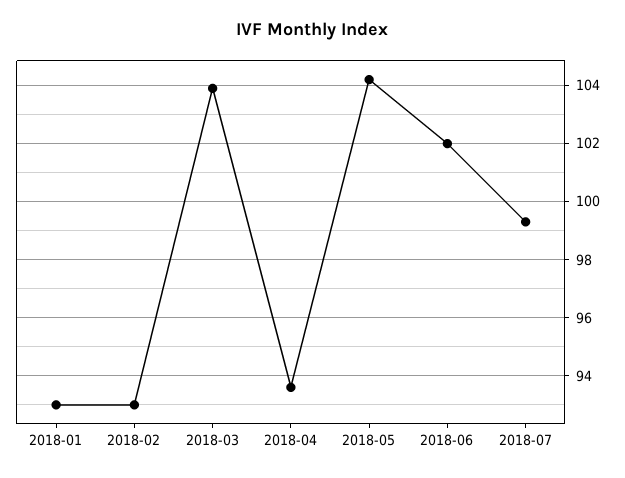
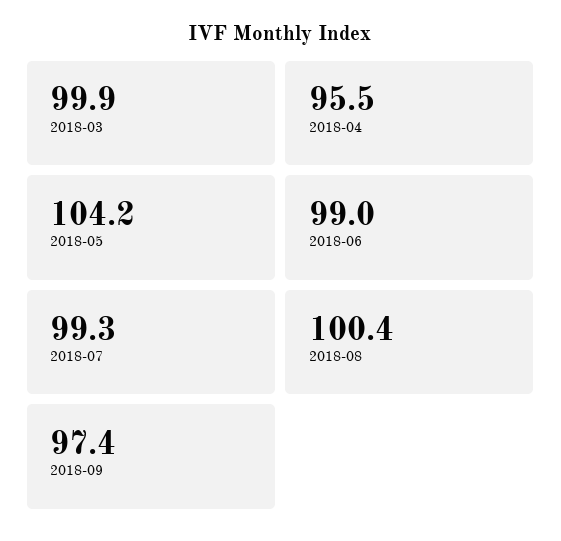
2018-01: 93 -> none
2018-02: 93 -> none
2018-03: 104 -> 99.9
2018-04: 93.5 -> 95.5
2018-06: 102 -> 99
2018-08: none -> 100.4
2018-09: none -> 97.4

